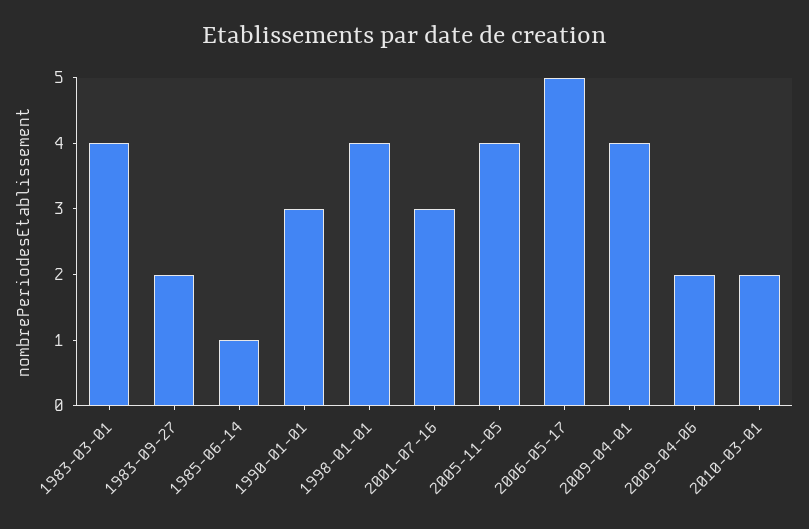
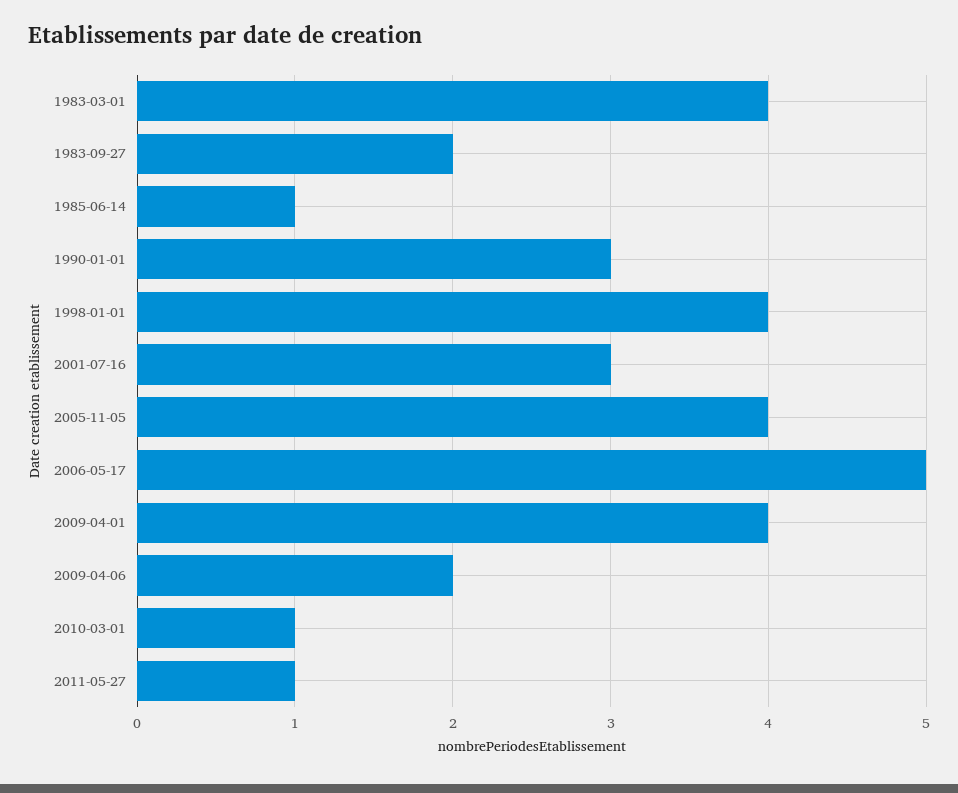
2010-03-01: 2 -> 1
2011-05-27: none -> 1

